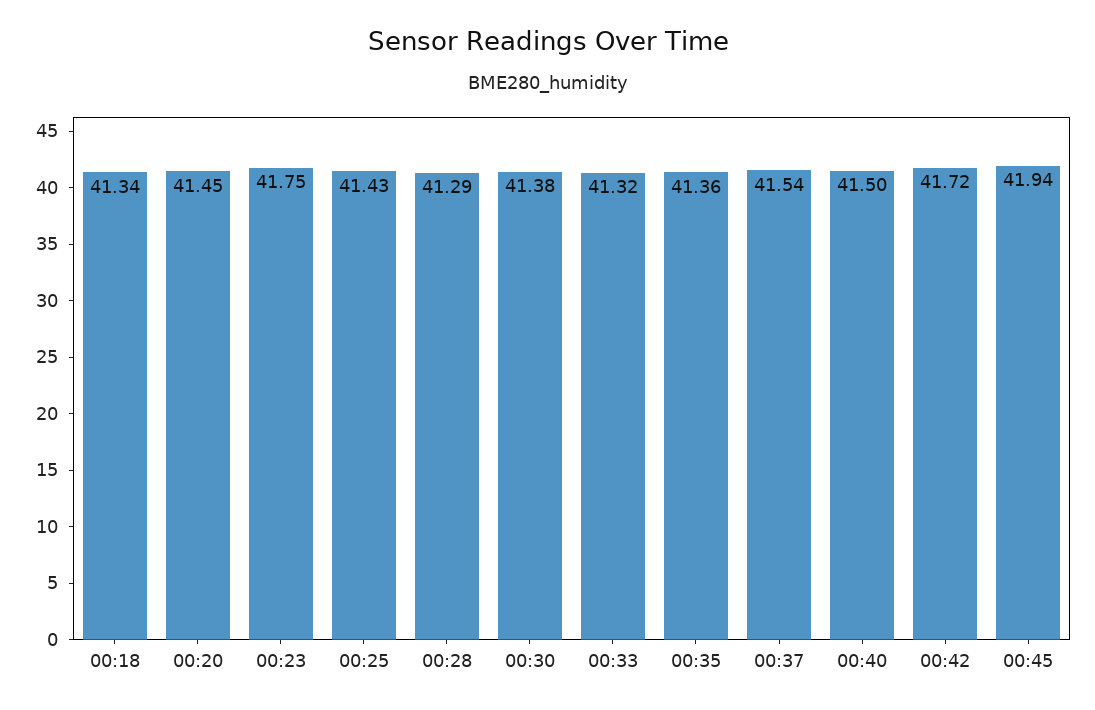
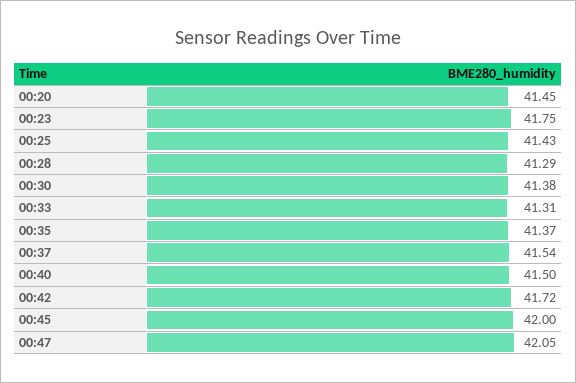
00:18: 41.34 -> none
00:33: 41.32 -> 41.31
00:35: 41.36 -> 41.37
00:45: 41.94 -> 42
00:47: none -> 42.05

